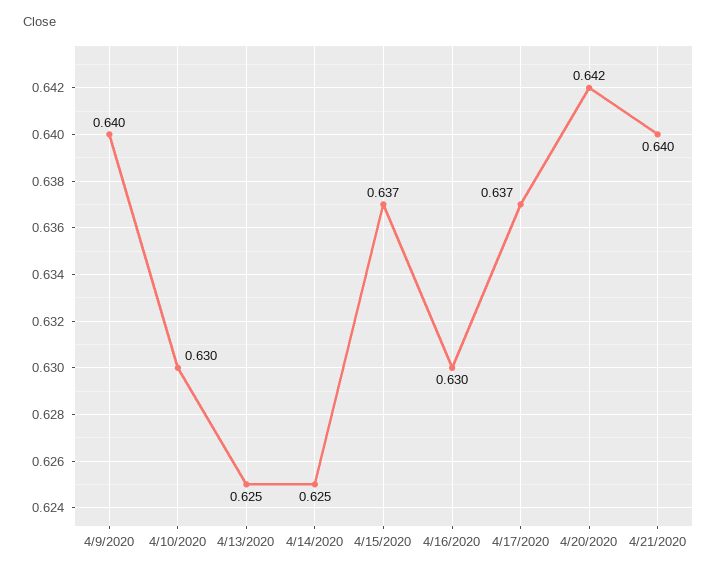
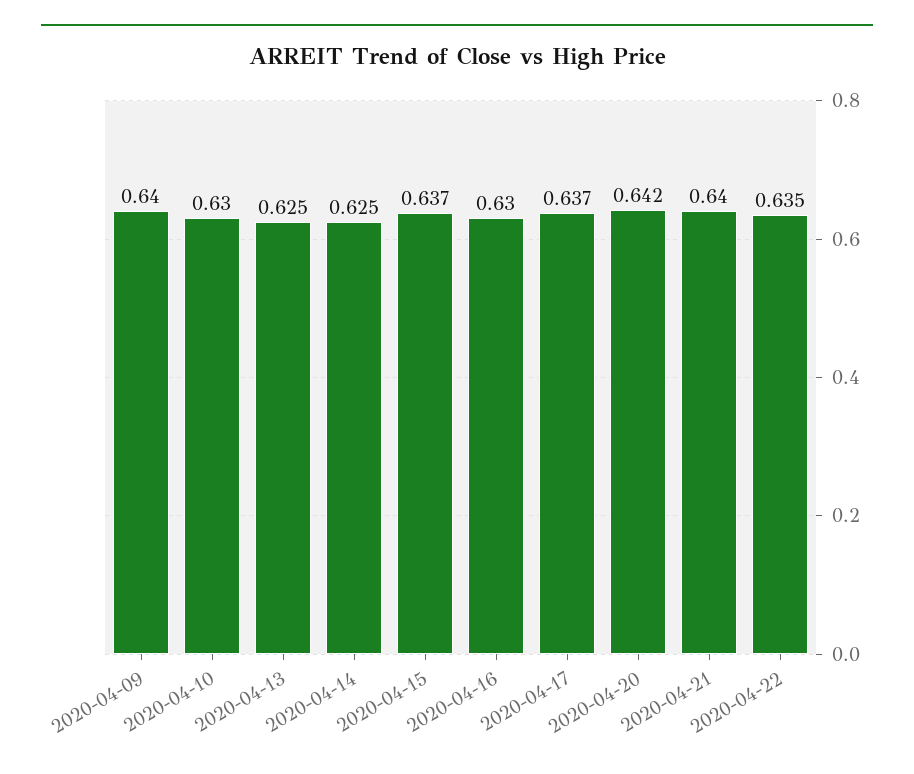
2020-04-22: none -> 0.635

